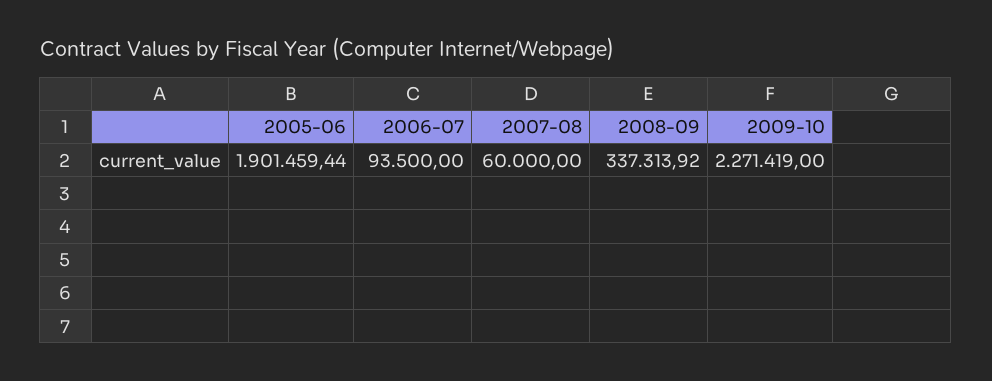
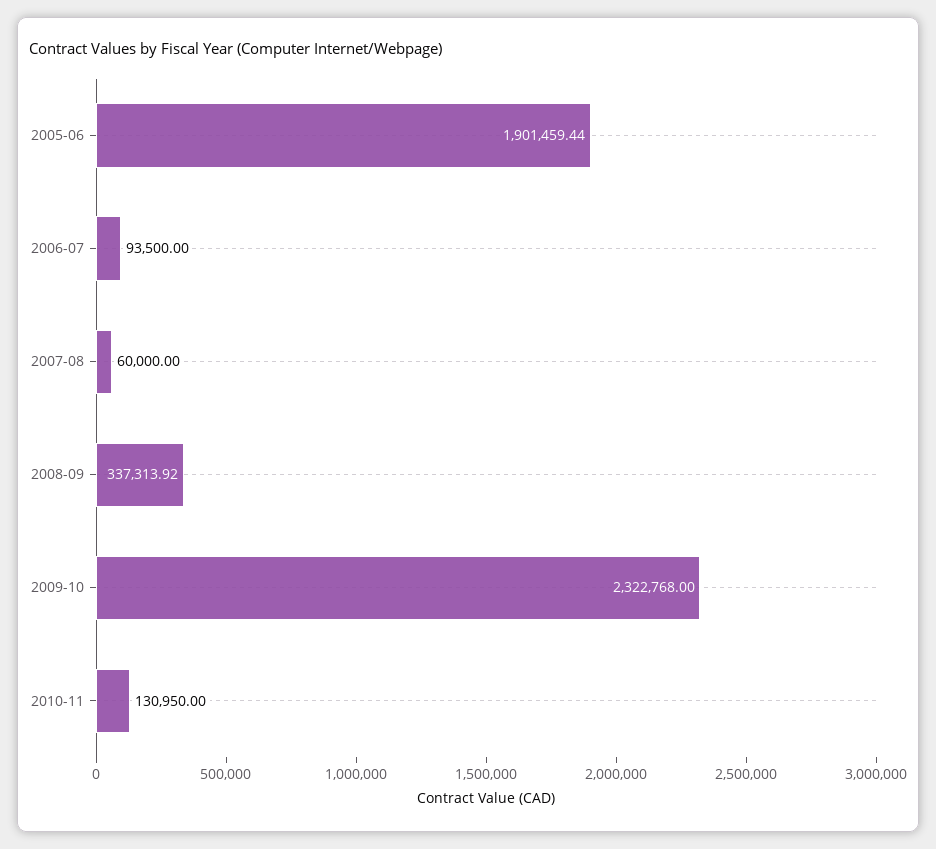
2009-10: 2271419 -> 2322768
2010-11: none -> 130950

